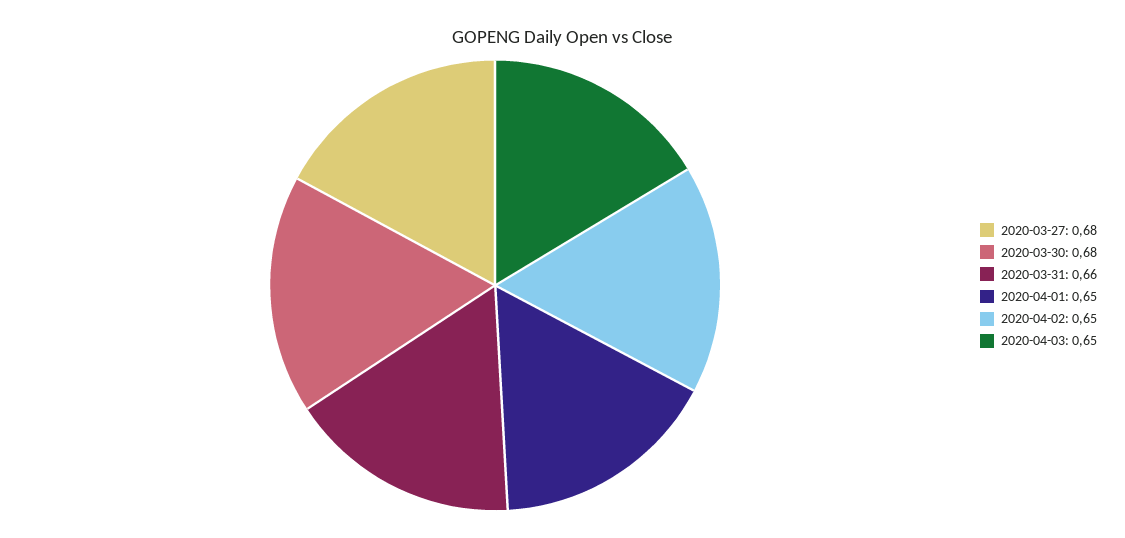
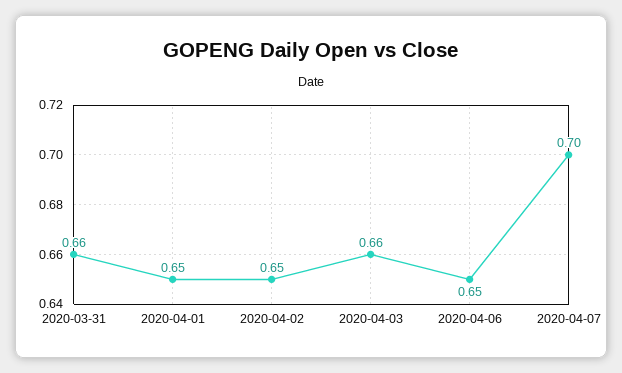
2020-03-27: 0.68 -> none
2020-03-30: 0.68 -> none
2020-04-03: 0.65 -> 0.66
2020-04-06: none -> 0.65
2020-04-07: none -> 0.7

